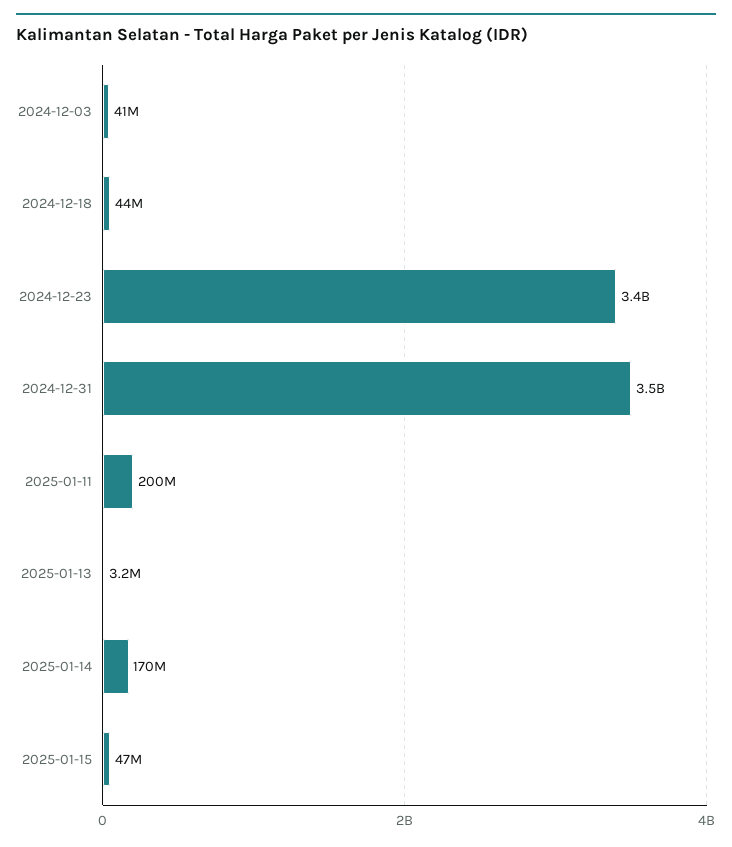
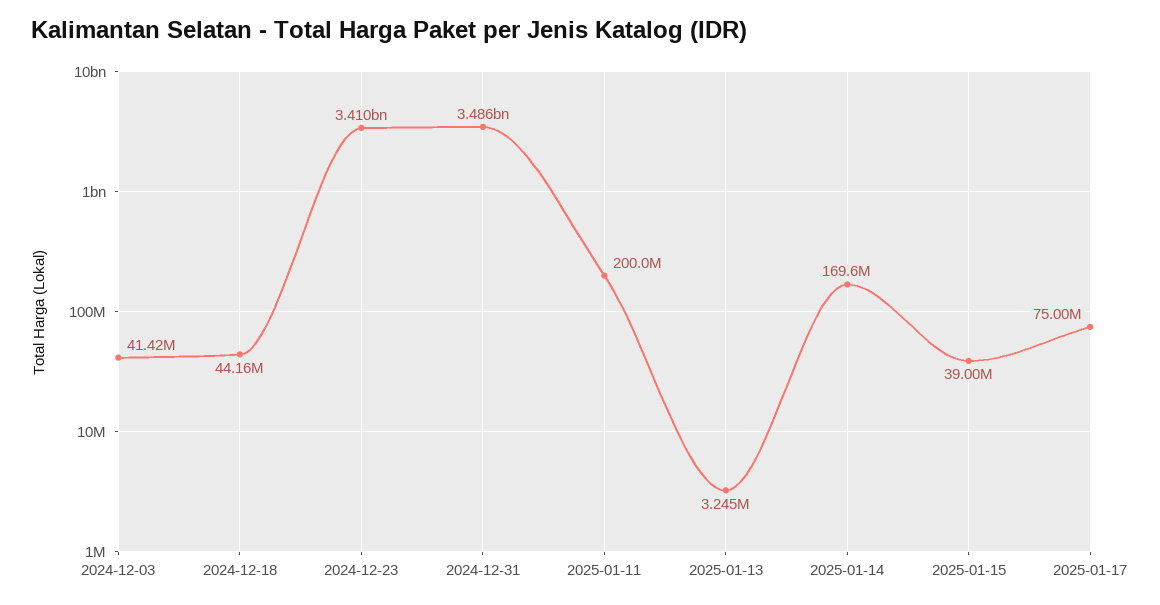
2025-01-15: 47000000 -> 39000000
2025-01-17: none -> 75000000

